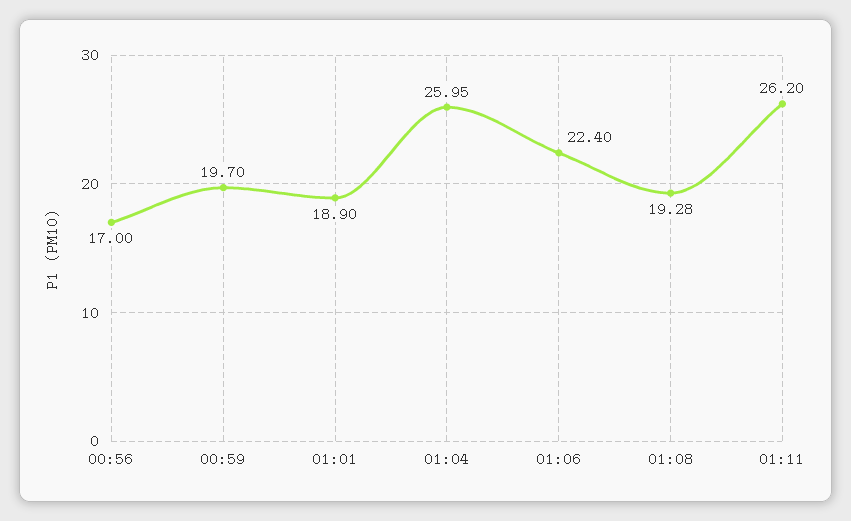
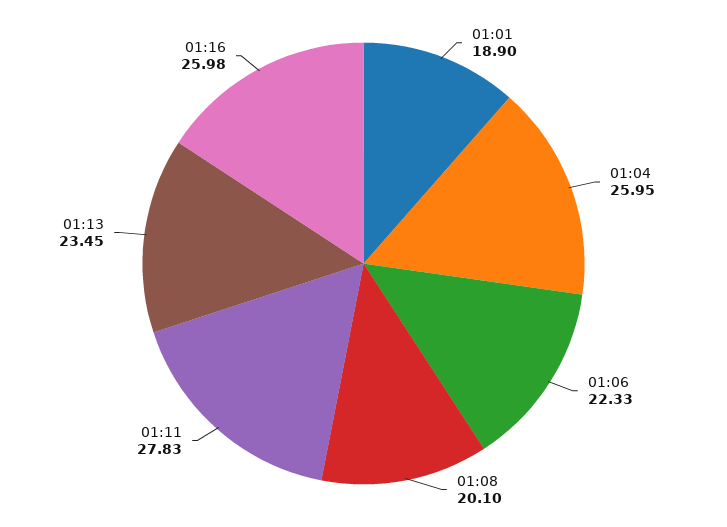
00:56: 17 -> none
00:59: 19.7 -> none
01:06: 22.4 -> 22.33
01:08: 19.28 -> 20.1
01:11: 26.2 -> 27.83
01:13: none -> 23.45
01:16: none -> 25.98

